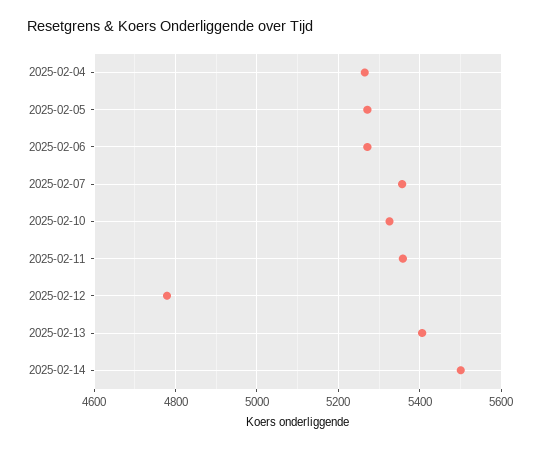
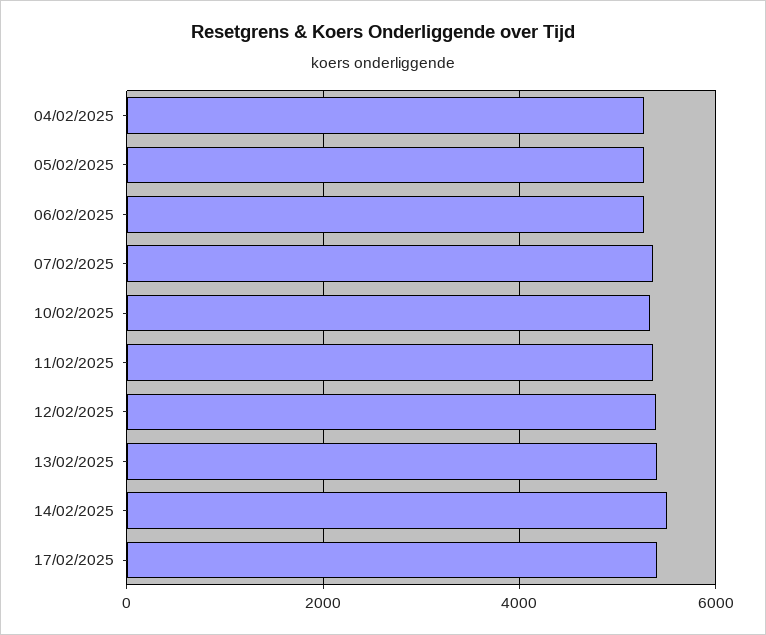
2025-02-12: 4780 -> 5400
17/02/2025: none -> 5400

